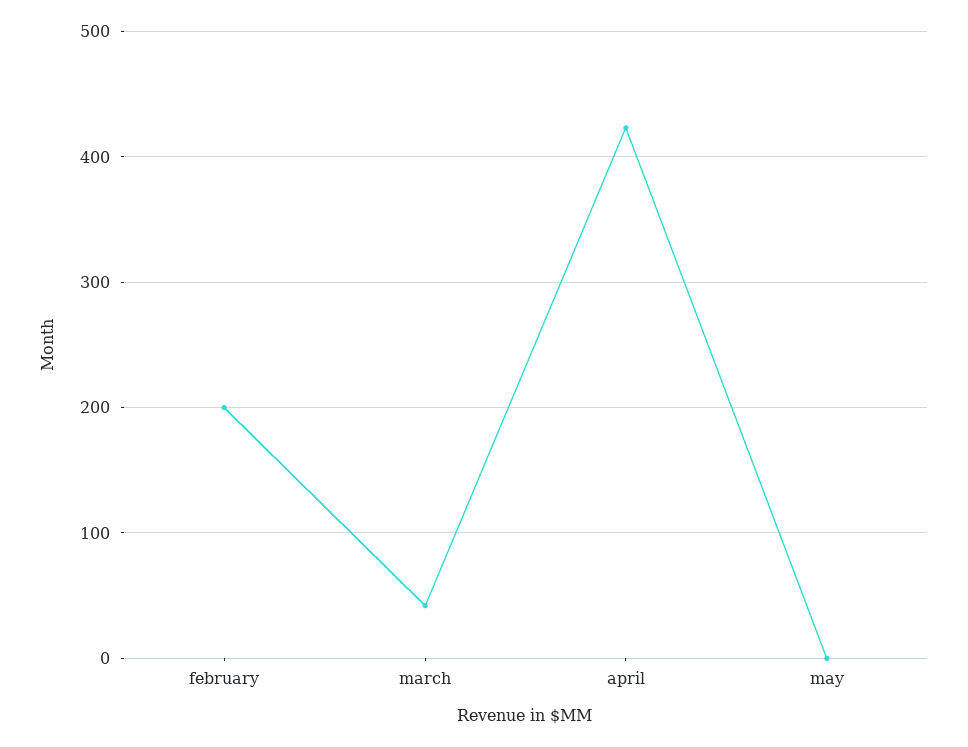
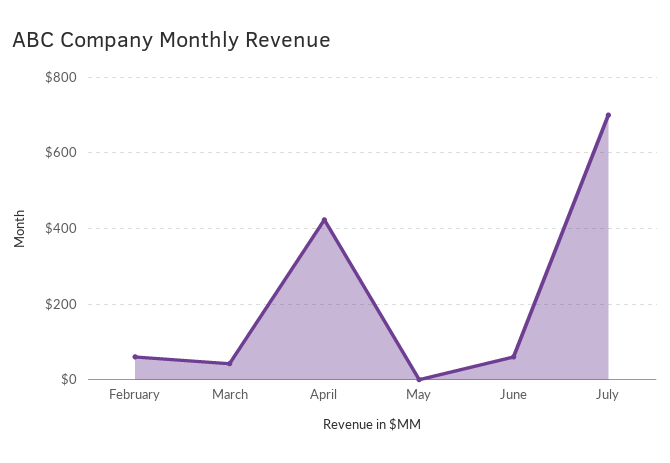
february: 200 -> 60
June: none -> 60
July: none -> 700

